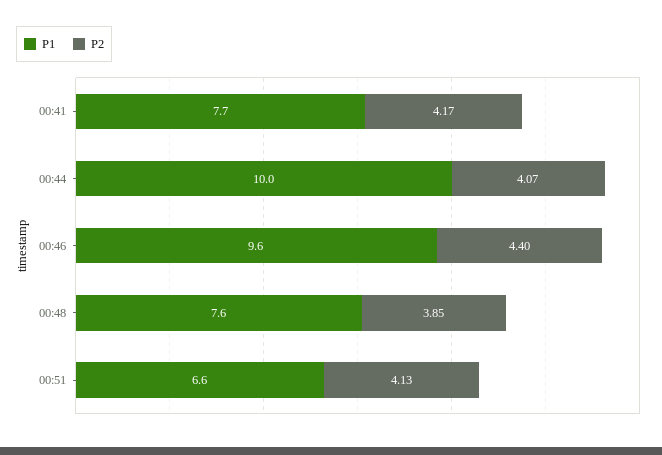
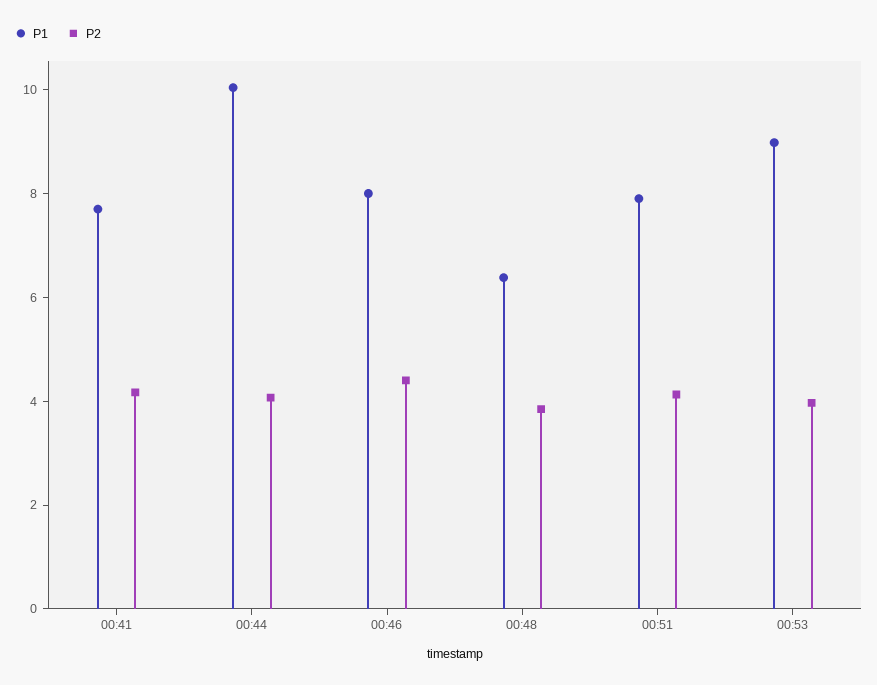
P1, 00:46: 9.6 -> 8
P1, 00:48: 7.6 -> 6.5
P1, 00:51: 6.6 -> 8
P1, 00:53: none -> 9
P2, 00:53: none -> 4

